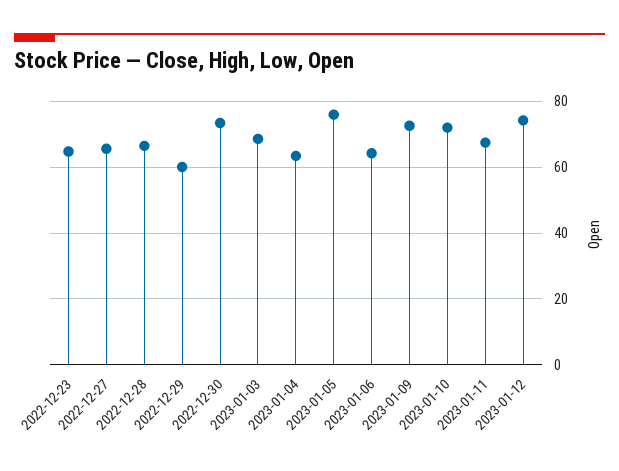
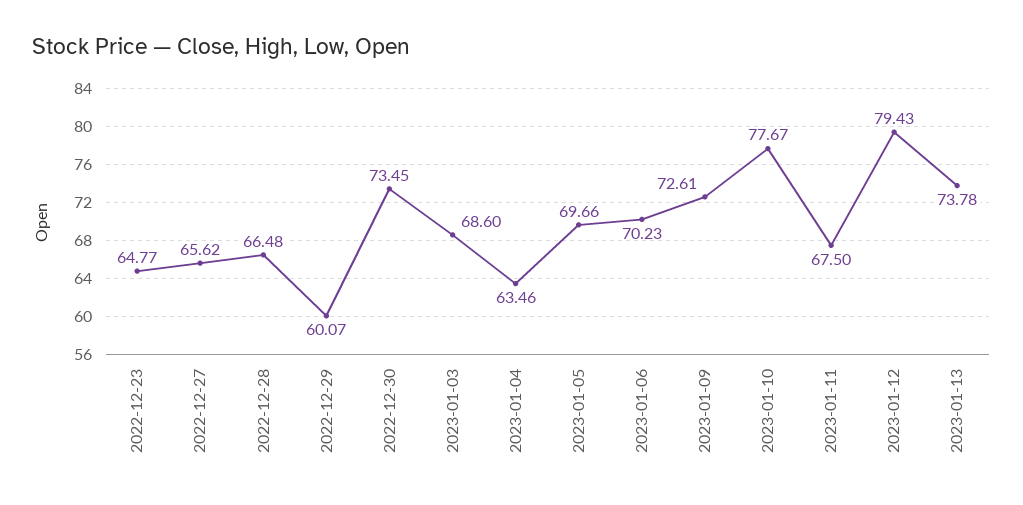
2023-01-05: 76 -> 69.66
2023-01-06: 64 -> 70.23
2023-01-10: 72 -> 77.67
2023-01-12: 74 -> 79.43
2023-01-13: none -> 73.78

